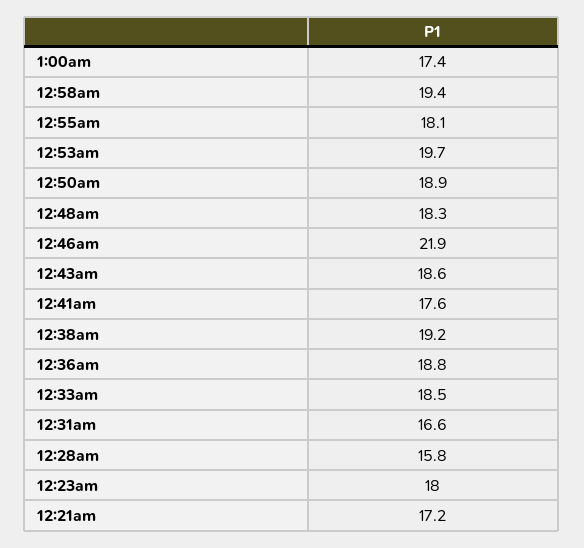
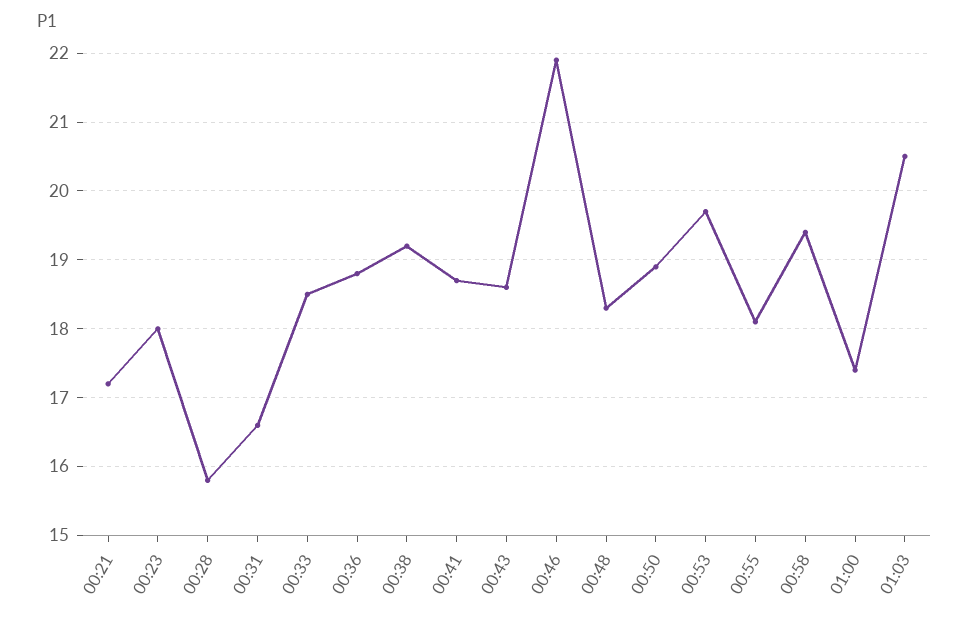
12:41am: 17.6 -> 18.7
01:03: none -> 20.5

